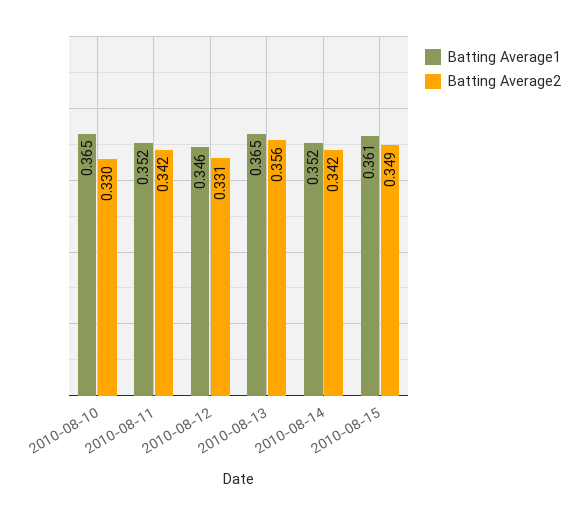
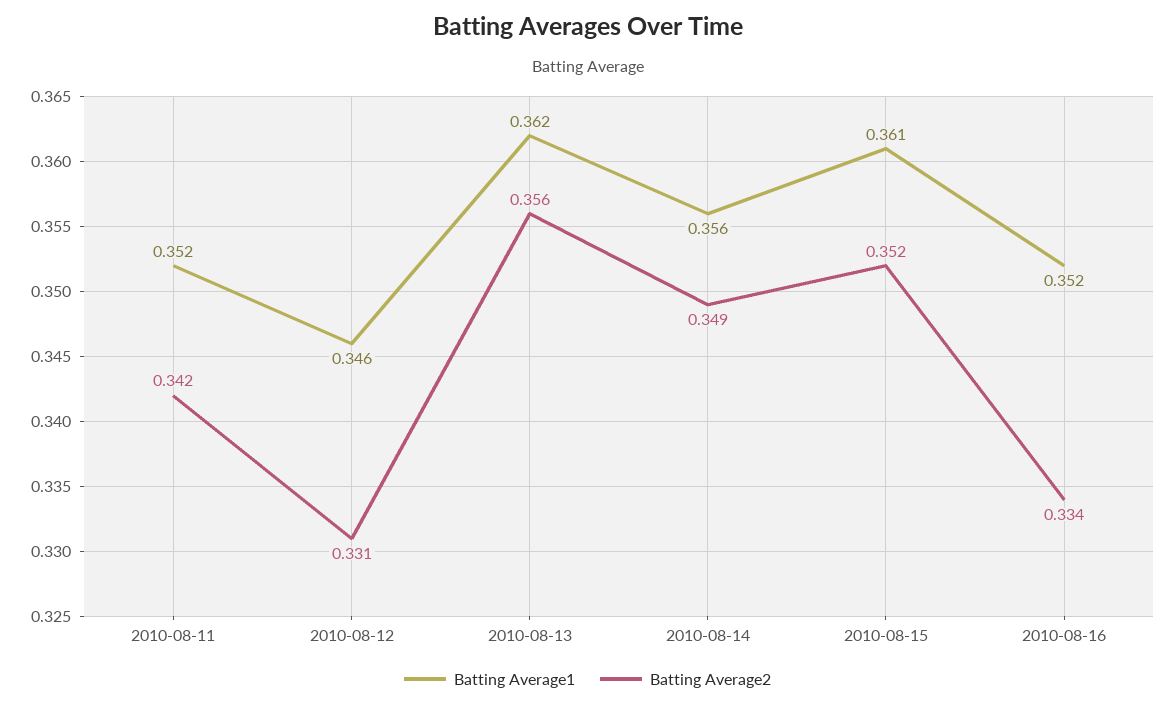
Batting Average1, 2010-08-10: 0.365 -> none
Batting Average2, 2010-08-10: 0.33 -> none
Batting Average1, 2010-08-13: 0.365 -> 0.362
Batting Average1, 2010-08-14: 0.352 -> 0.356
Batting Average2, 2010-08-14: 0.342 -> 0.349
Batting Average2, 2010-08-15: 0.349 -> 0.352
Batting Average1, 2010-08-16: none -> 0.352
Batting Average2, 2010-08-16: none -> 0.334

